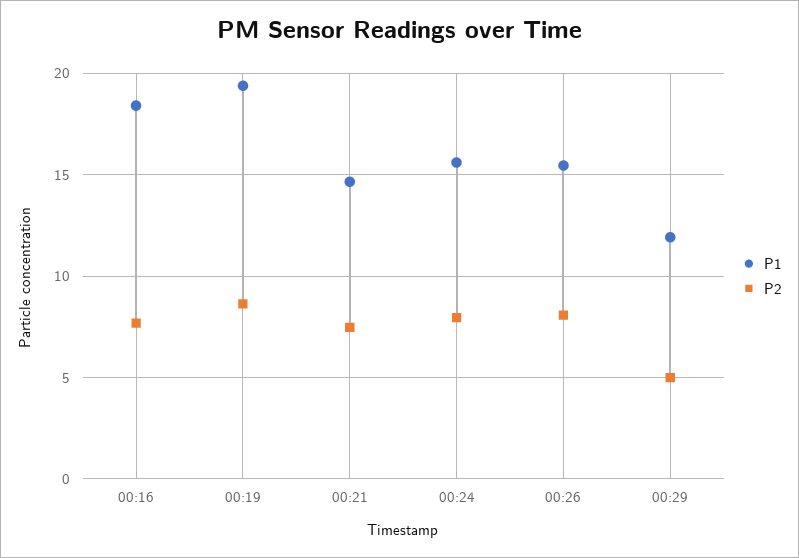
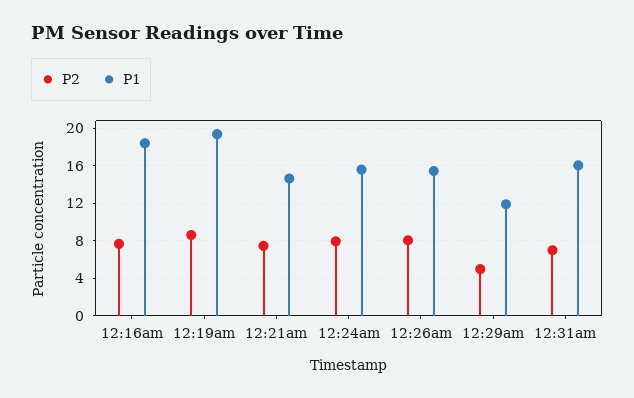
P2, 12:31am: none -> 7
P1, 12:31am: none -> 16

